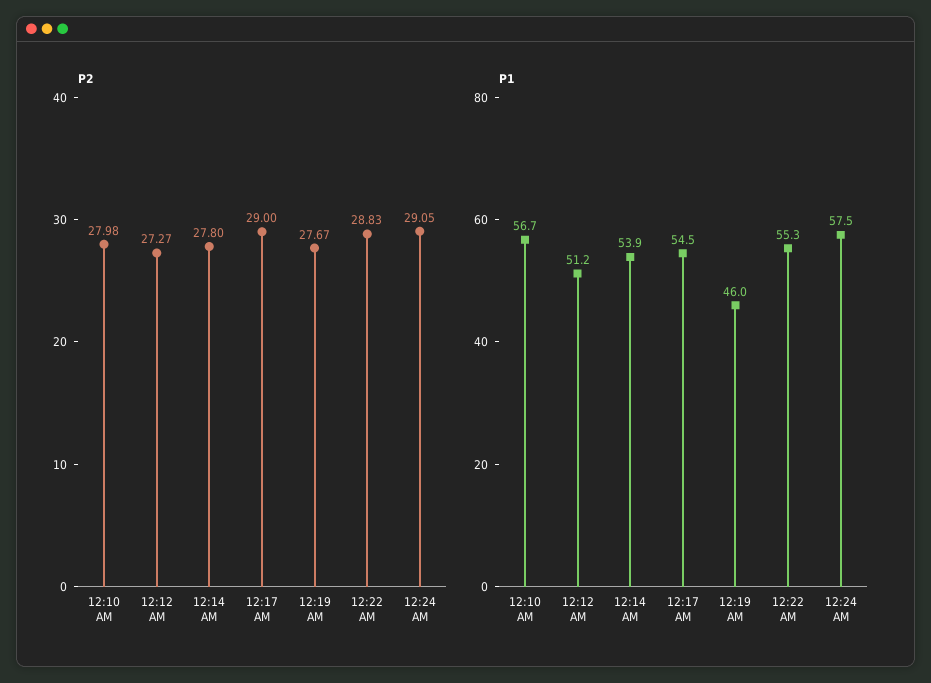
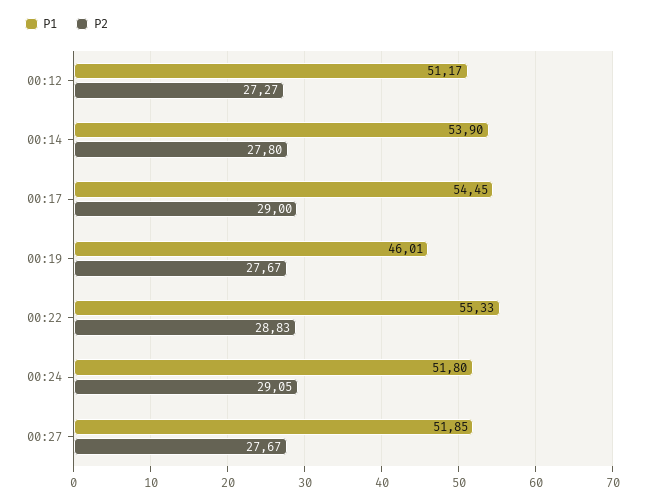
P2, 12:10 AM: 27.98 -> none
P1, 12:10 AM: 56.7 -> none
P1, 12:24 AM: 57.5 -> 51.8
P1, 00:27: none -> 51.85
P2, 00:27: none -> 27.67

